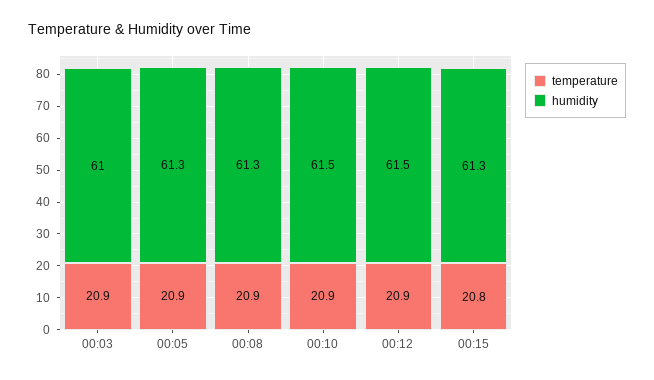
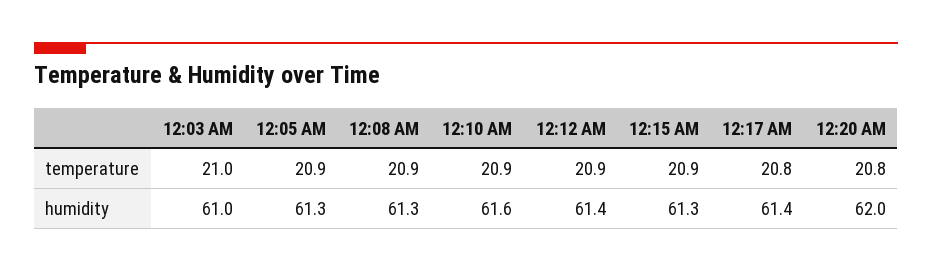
temperature, 00:03: 20.9 -> 21
humidity, 00:10: 61.5 -> 61.6
humidity, 00:12: 61.5 -> 61.4
temperature, 00:15: 20.8 -> 20.9
temperature, 12:17 AM: none -> 20.8
temperature, 12:20 AM: none -> 20.8
humidity, 12:17 AM: none -> 61.4
humidity, 12:20 AM: none -> 62

